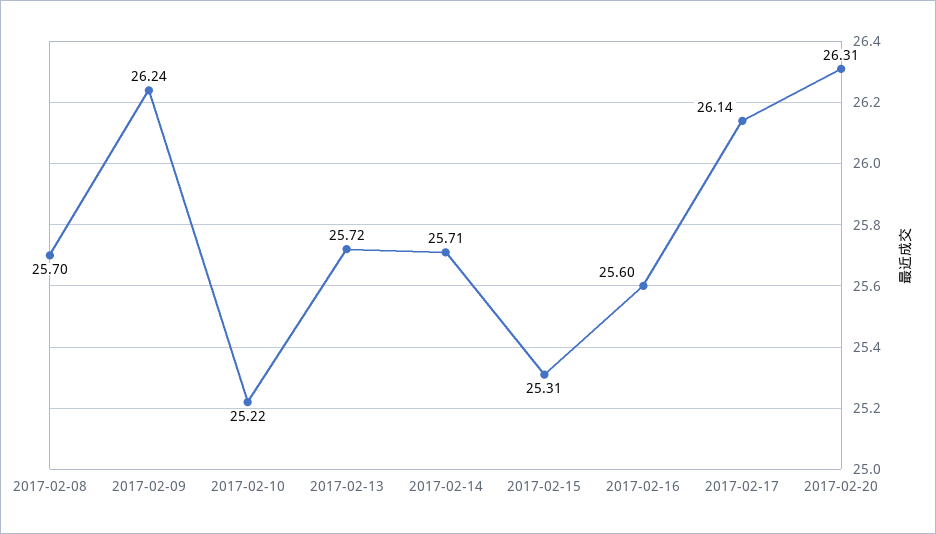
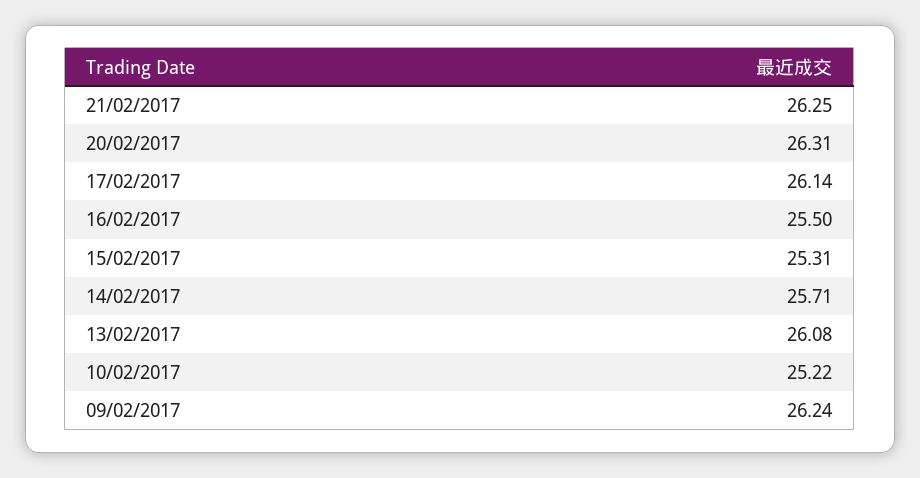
2017-02-08: 25.7 -> none
2017-02-13: 25.72 -> 26.08
2017-02-16: 25.6 -> 25.5
21/02/2017: none -> 26.25

